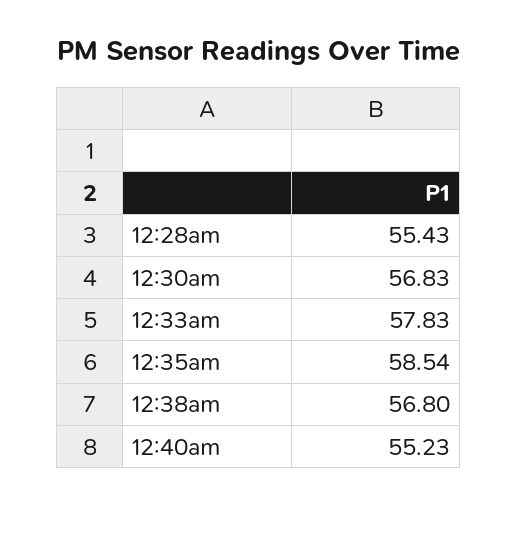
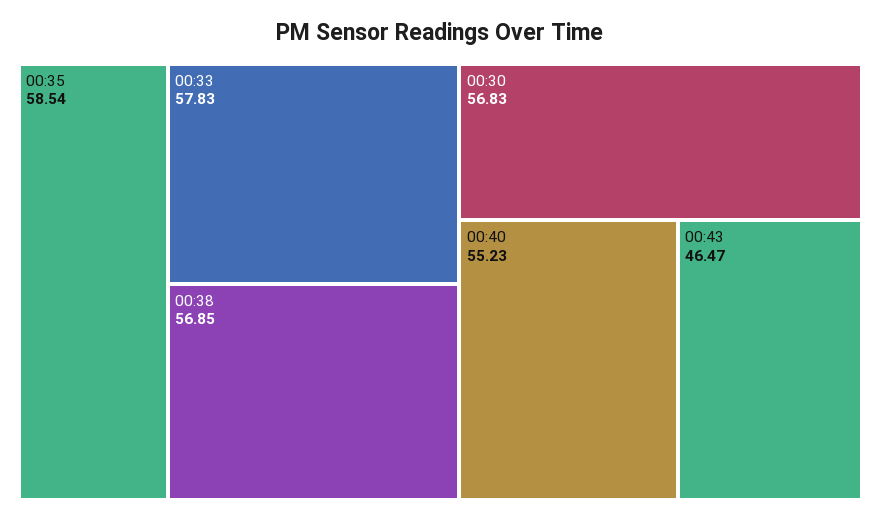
12:28am: 55.43 -> none
12:38am: 56.8 -> 56.85
00:43: none -> 46.47

